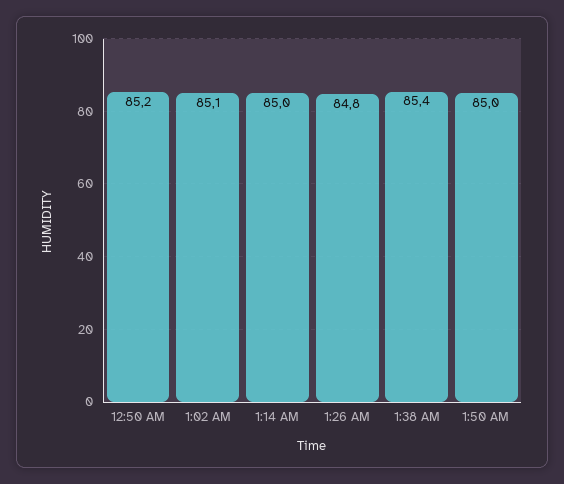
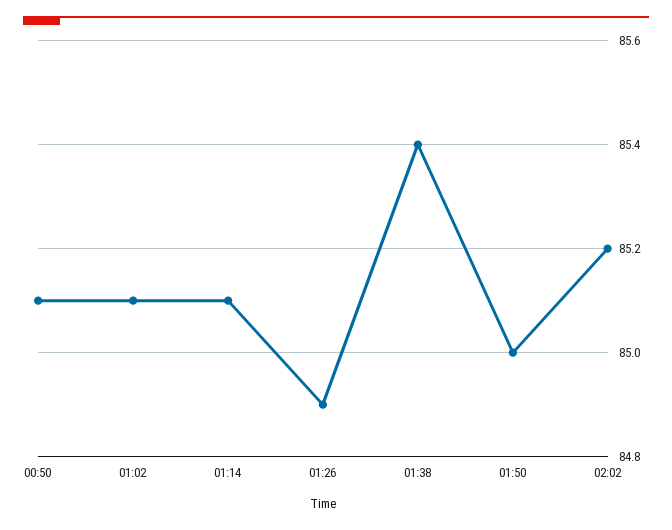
12:50 AM: 85.2 -> 85.1
1:14 AM: 85 -> 85.1
1:26 AM: 84.8 -> 84.9
02:02: none -> 85.2

